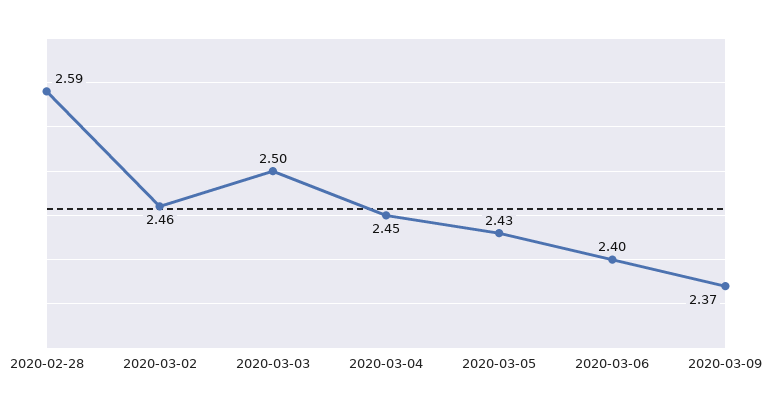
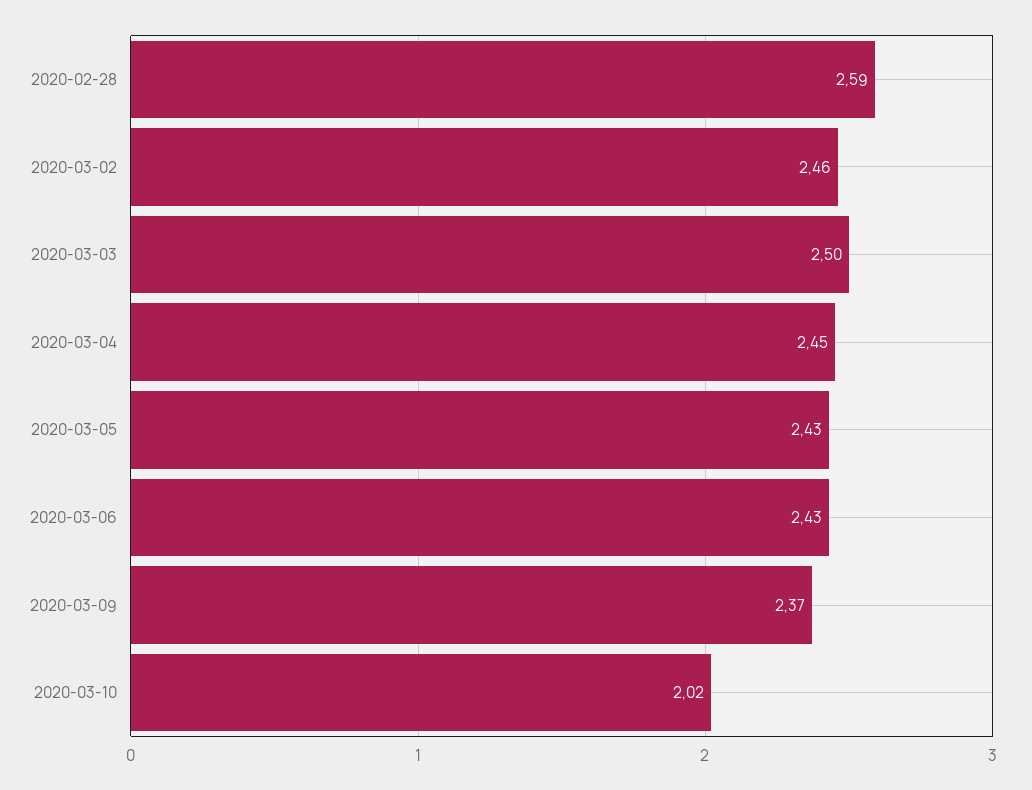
2020-03-06: 2.4 -> 2.43
2020-03-10: none -> 2.02

